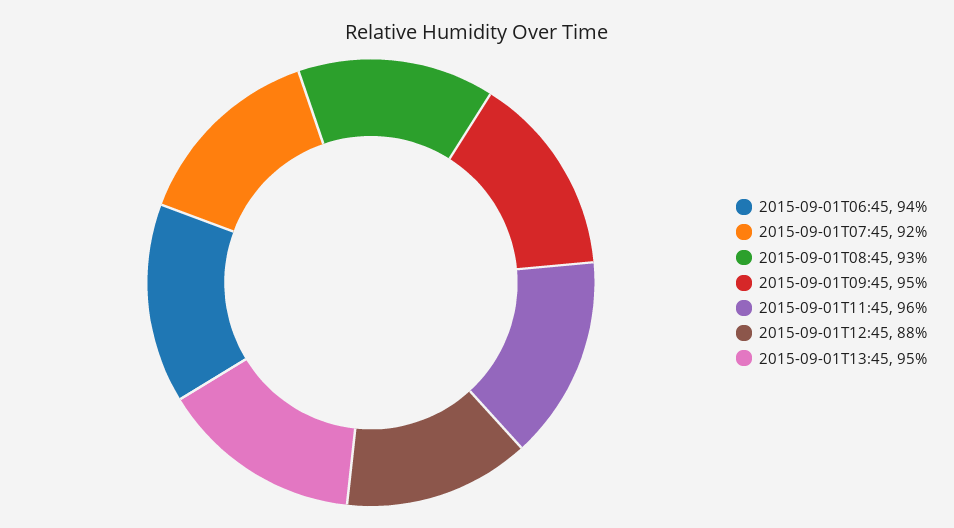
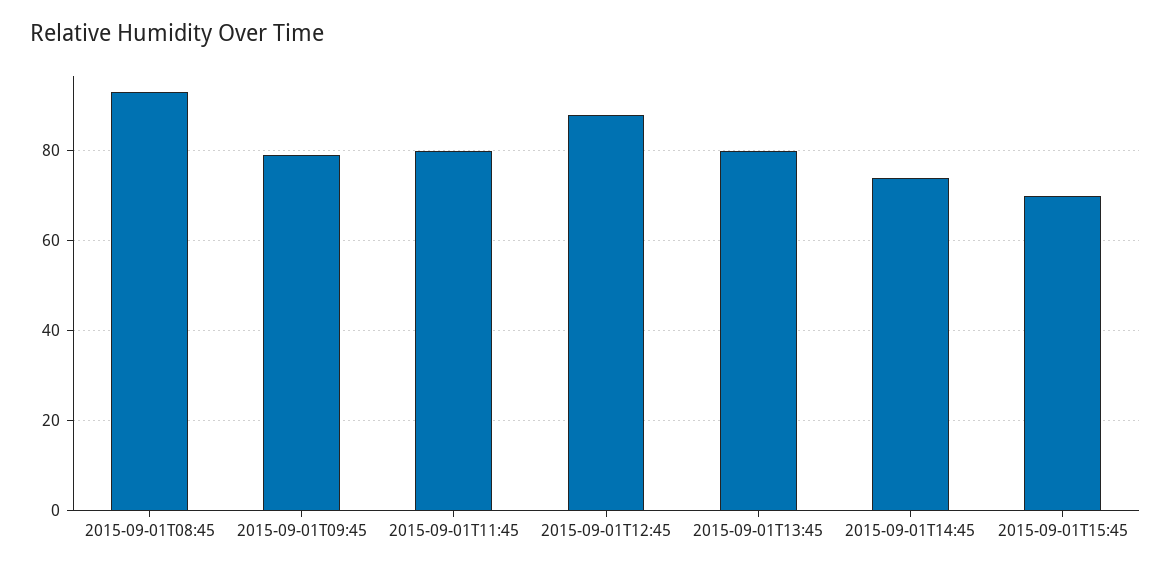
2015-09-01T06:45: 94 -> none
2015-09-01T07:45: 92 -> none
2015-09-01T09:45: 95 -> 80
2015-09-01T11:45: 96 -> 80
2015-09-01T13:45: 95 -> 80
2015-09-01T14:45: none -> 75
2015-09-01T15:45: none -> 70

